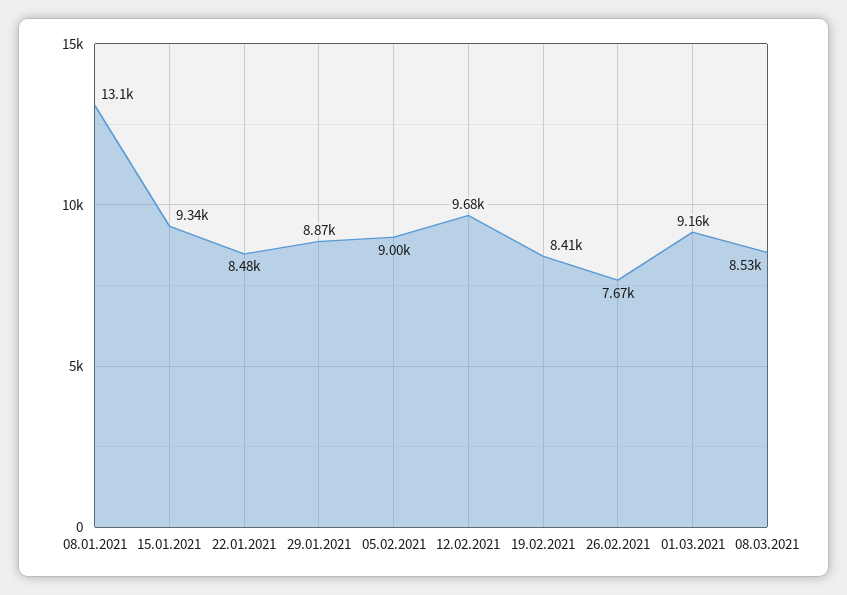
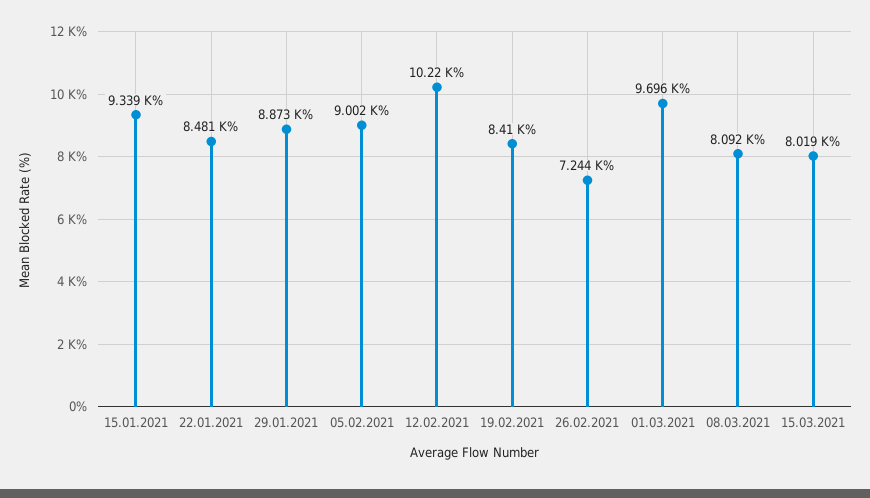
08.01.2021: 13100 -> none
12.02.2021: 9680 -> 10220
26.02.2021: 7670 -> 7244
01.03.2021: 9160 -> 9696
08.03.2021: 8530 -> 8092
15.03.2021: none -> 8019

